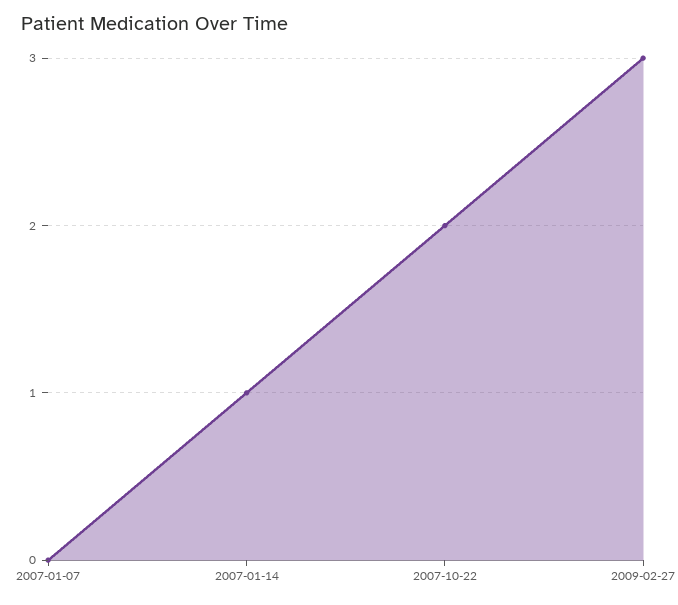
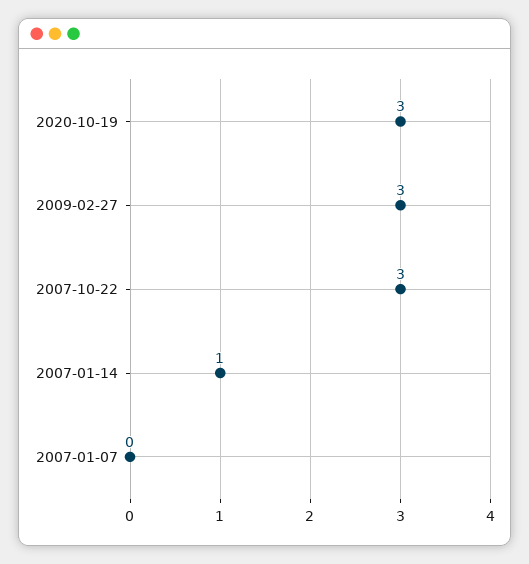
2007-10-22: 2 -> 3
2020-10-19: none -> 3

